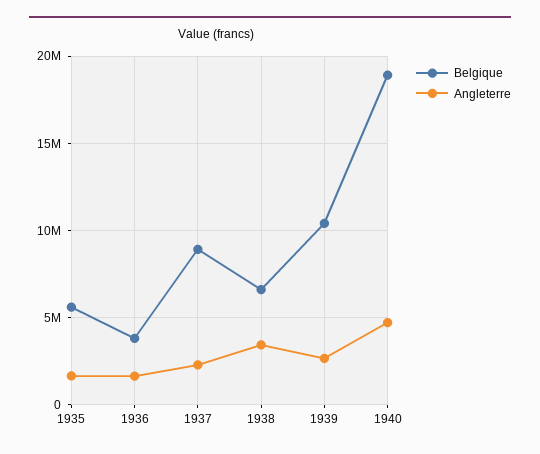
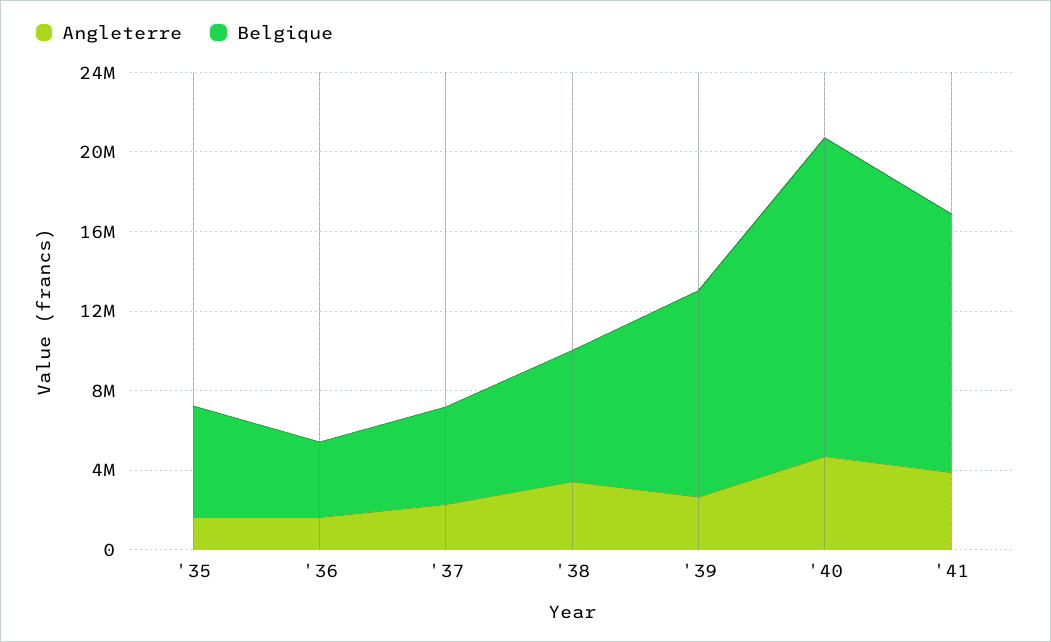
Belgique, 1937: 9000000 -> 5000000
Belgique, 1940: 19000000 -> 16000000
Angleterre, '41: none -> 4000000
Belgique, '41: none -> 13000000

